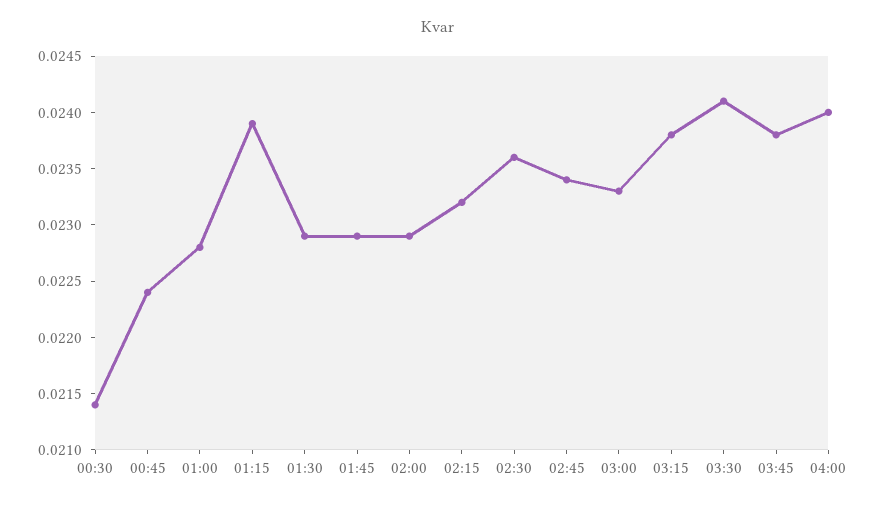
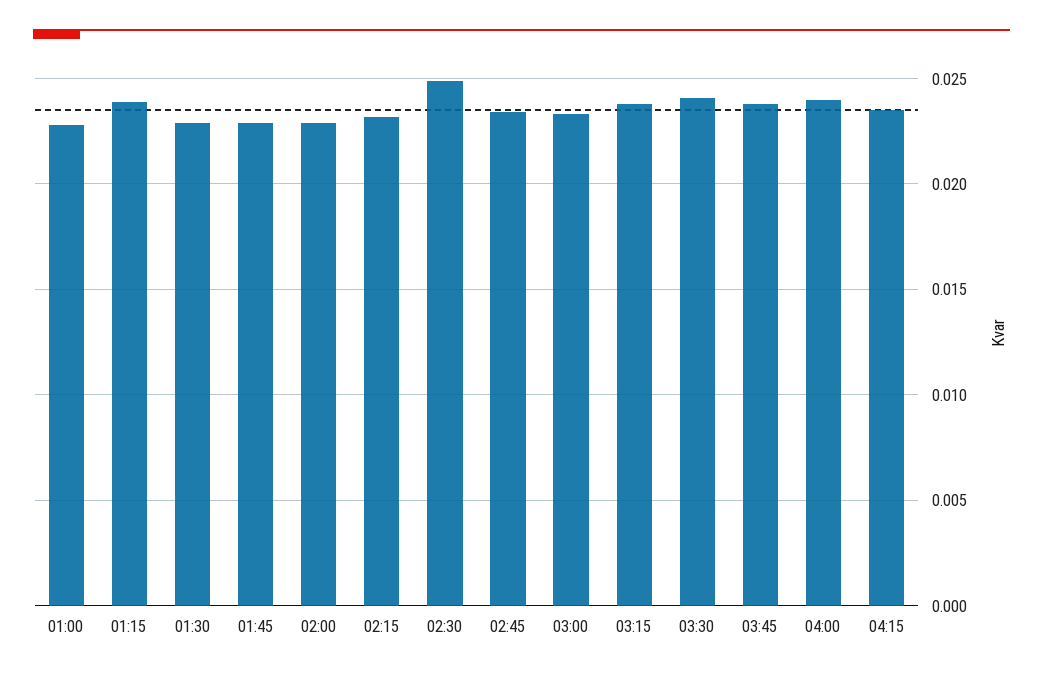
00:30: 0.0214 -> none
00:45: 0.0224 -> none
02:30: 0.0236 -> 0.025
04:15: none -> 0.0235

